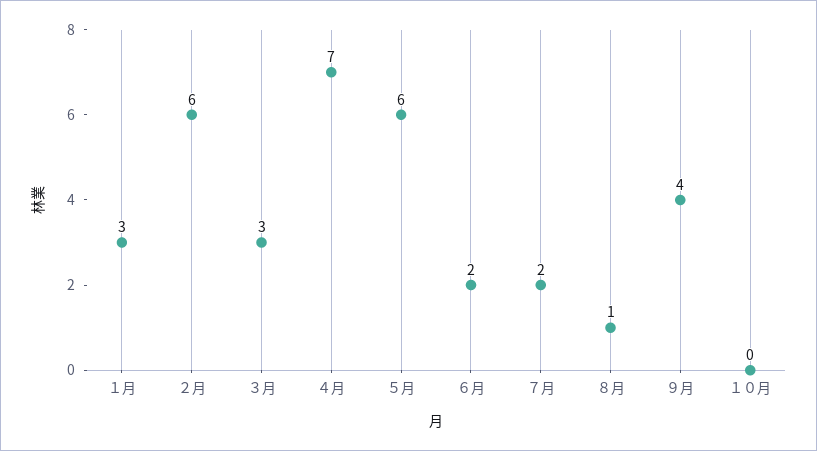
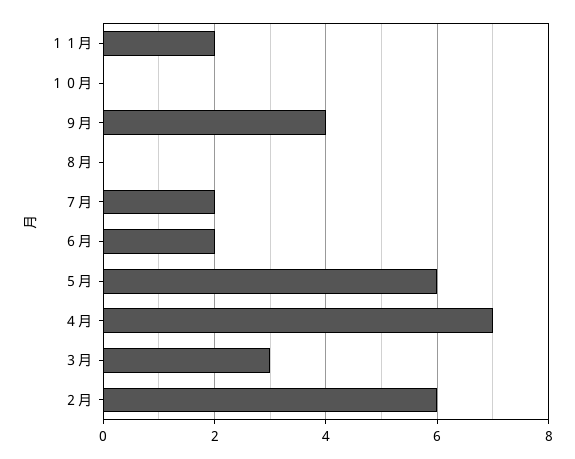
１月: 3 -> none
８月: 1 -> 0
１１月: none -> 2

